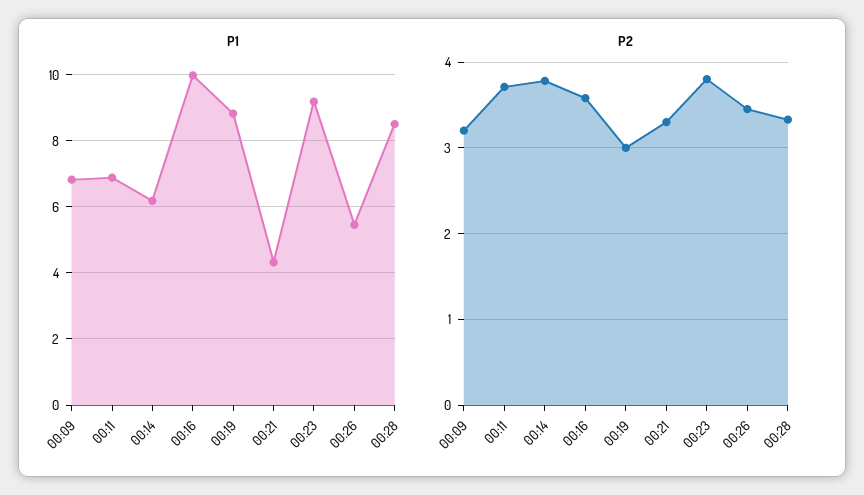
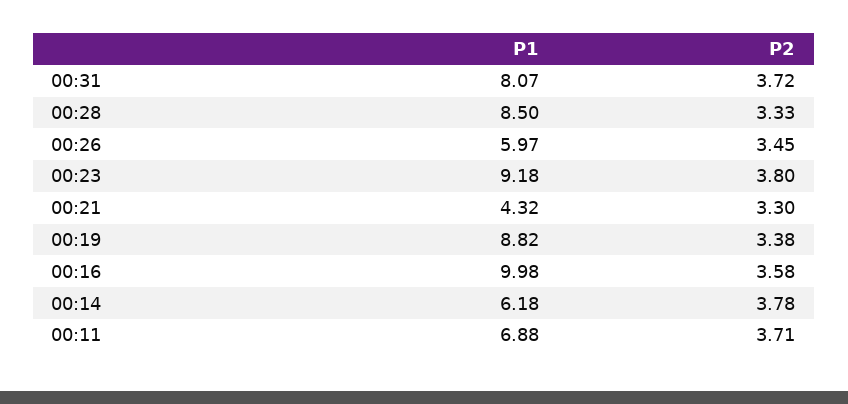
P1, 00:09: 6.8 -> none
P1, 00:26: 5.4 -> 5.97
P2, 00:09: 3.2 -> none
P2, 00:19: 3 -> 3.38
P1, 00:31: none -> 8.07
P2, 00:31: none -> 3.72

